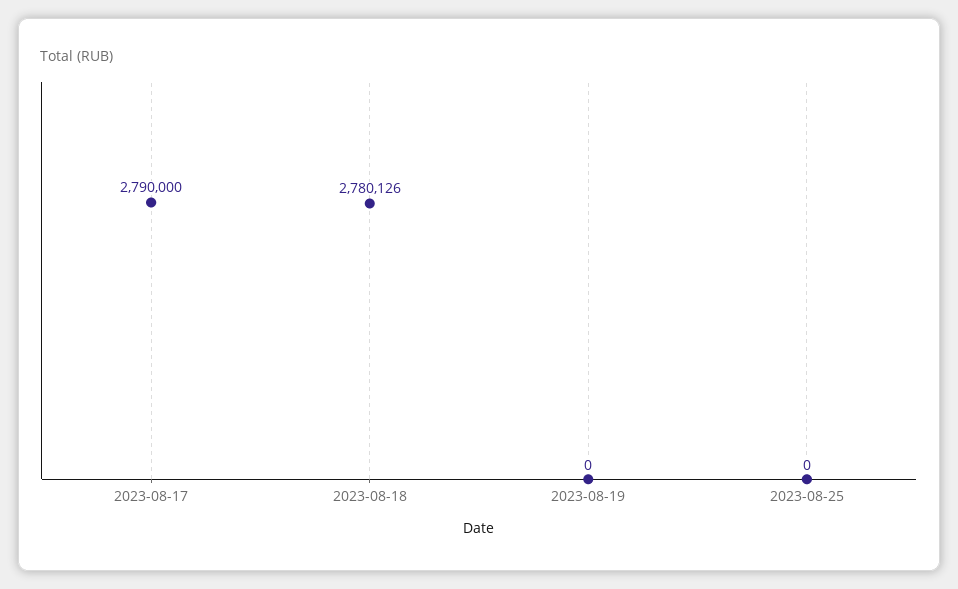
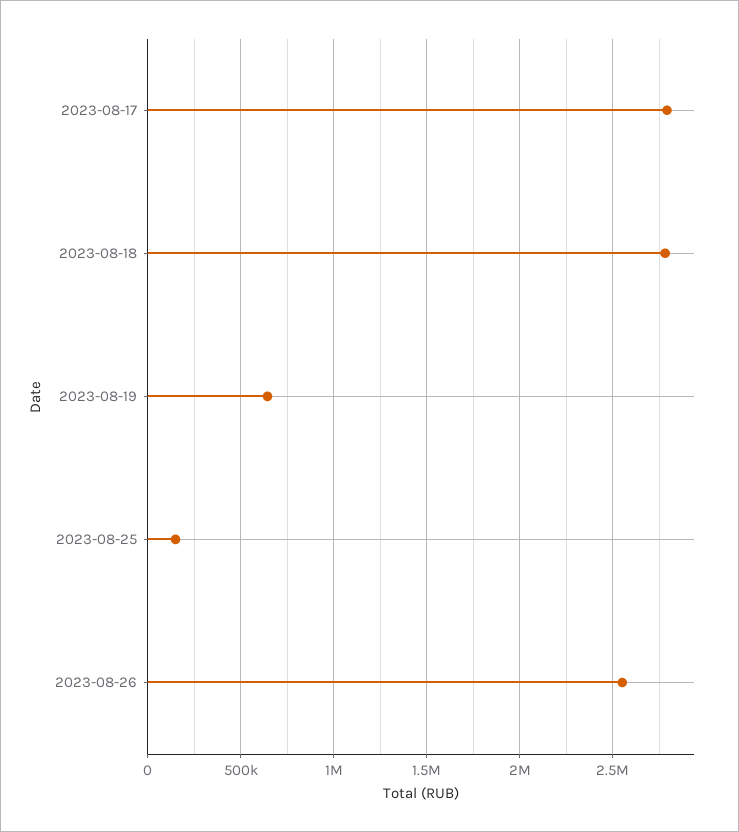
2023-08-19: 0 -> 650000
2023-08-25: 0 -> 150000
2023-08-26: none -> 2550000

